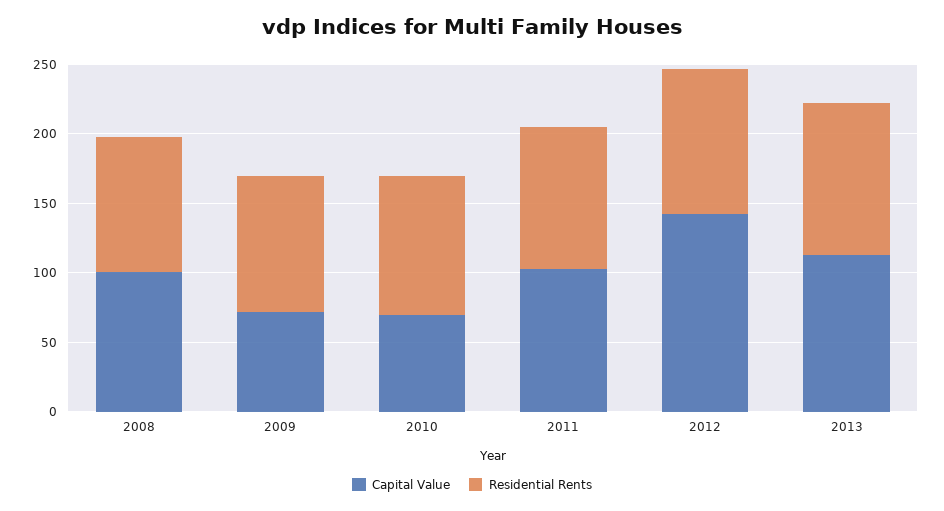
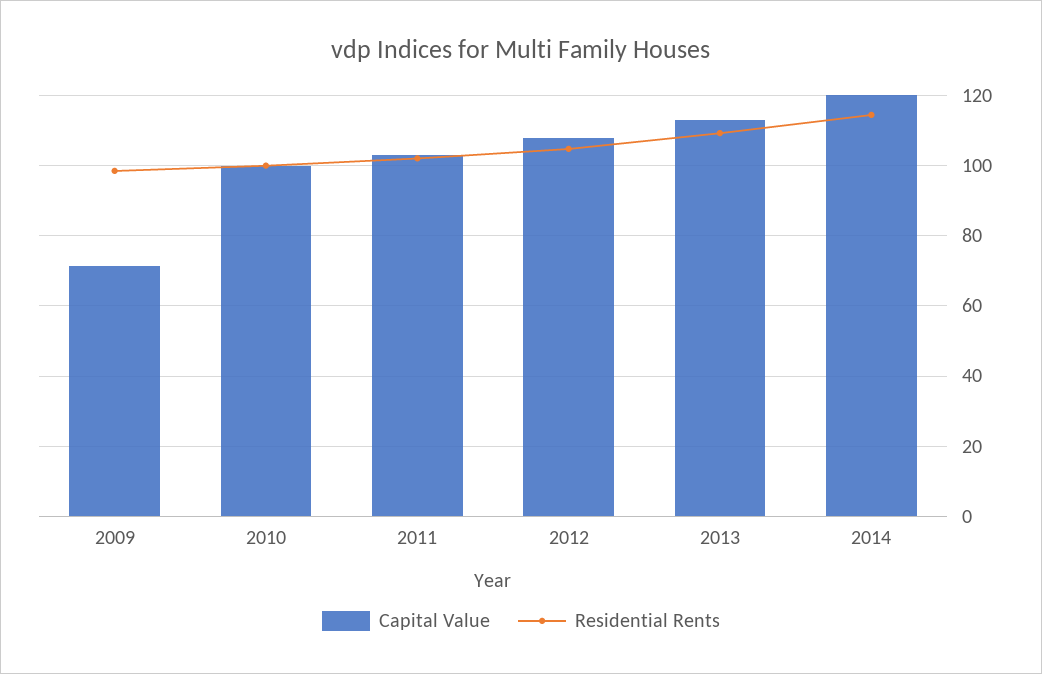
Capital Value, 2008: 100 -> none
Residential Rents, 2008: 100 -> none
Capital Value, 2010: 70 -> 100
Capital Value, 2012: 140 -> 108
Capital Value, 2014: none -> 120
Residential Rents, 2014: none -> 114

